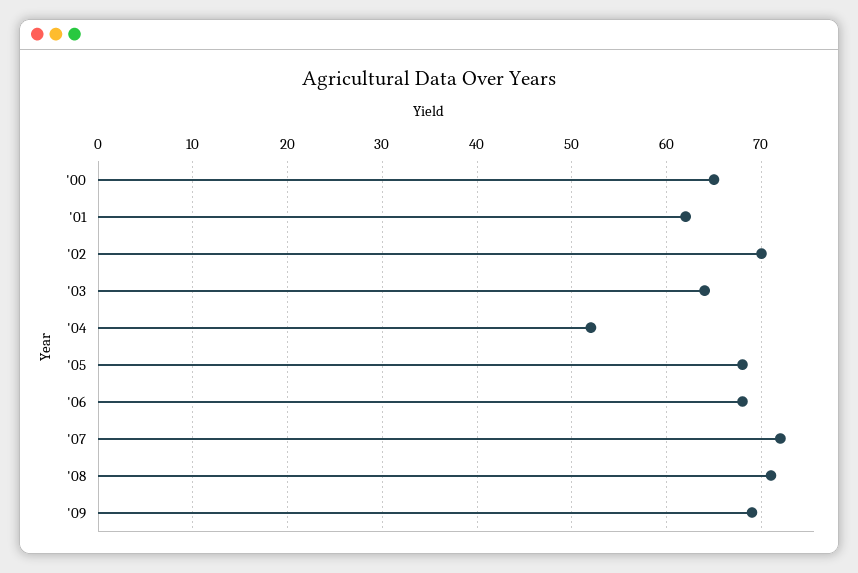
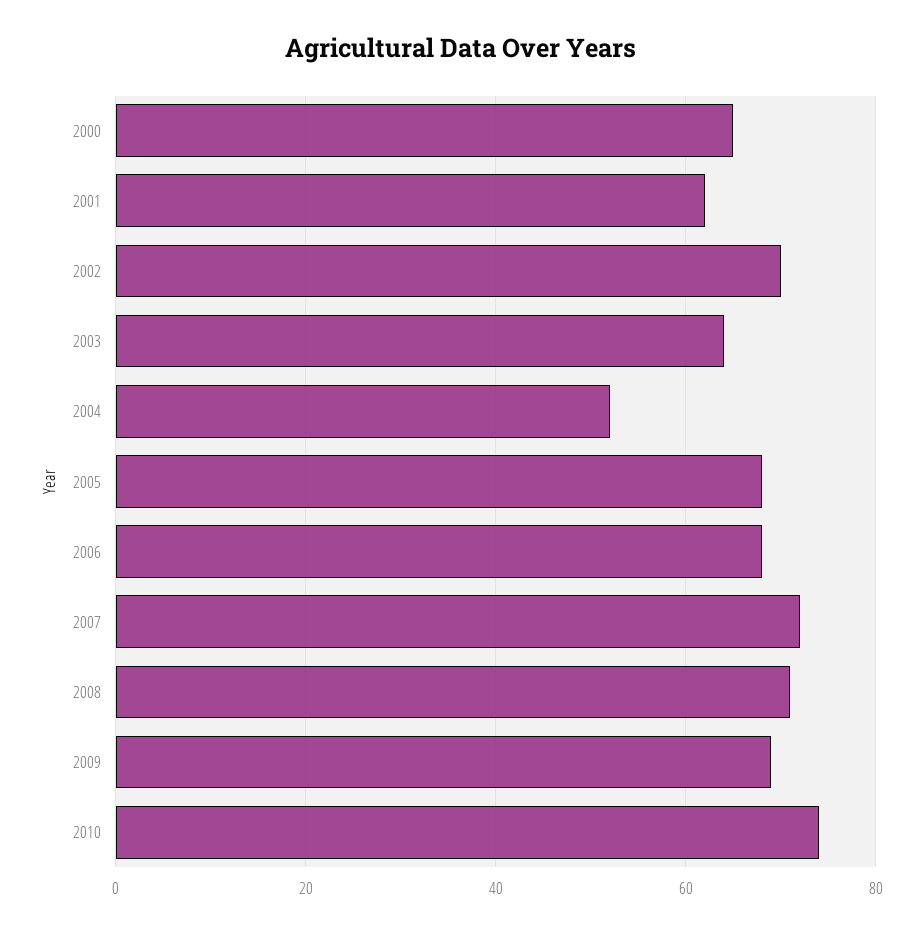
2010: none -> 75

